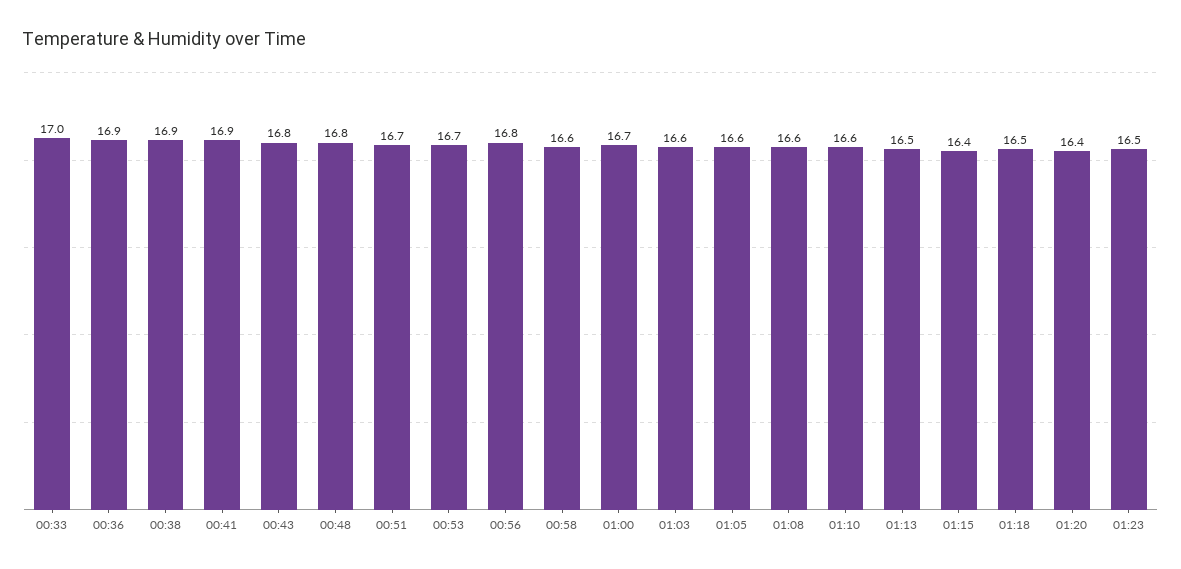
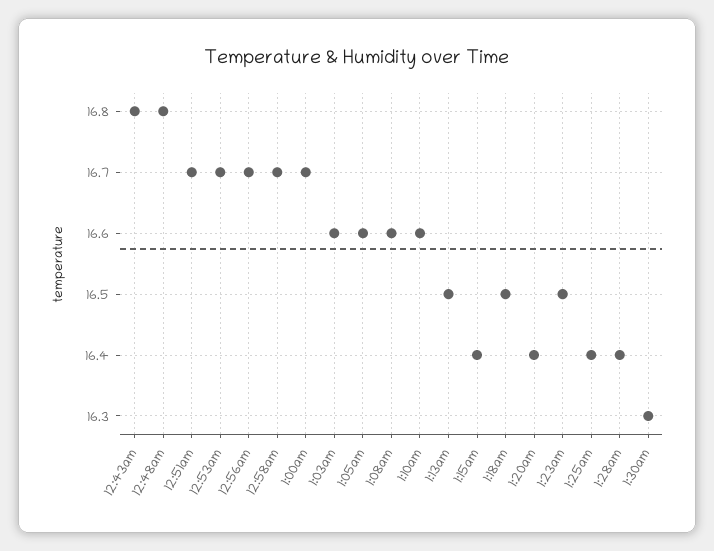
00:33: 17 -> none
00:36: 16.9 -> none
00:38: 16.9 -> none
00:41: 16.9 -> none
00:56: 16.8 -> 16.7
00:58: 16.6 -> 16.7
1:25am: none -> 16.4
1:28am: none -> 16.4
1:30am: none -> 16.3

